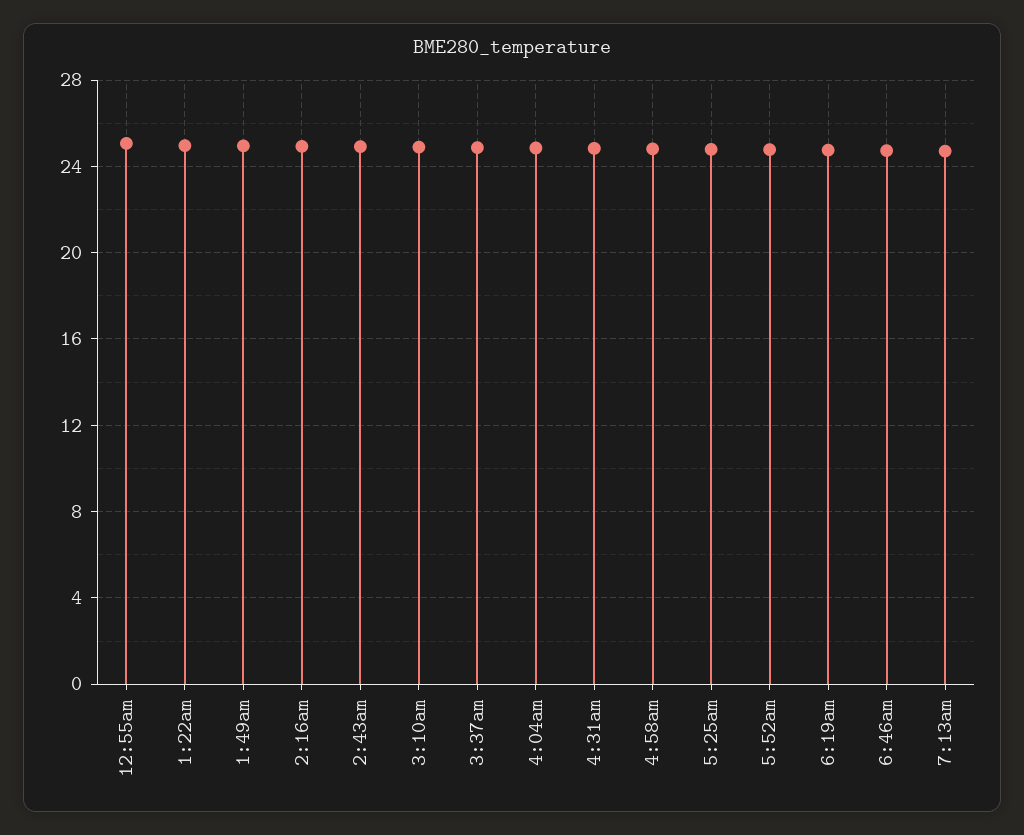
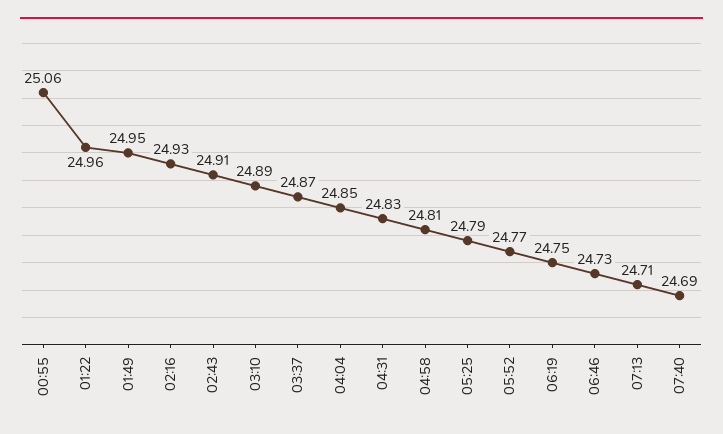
07:40: none -> 24.69

